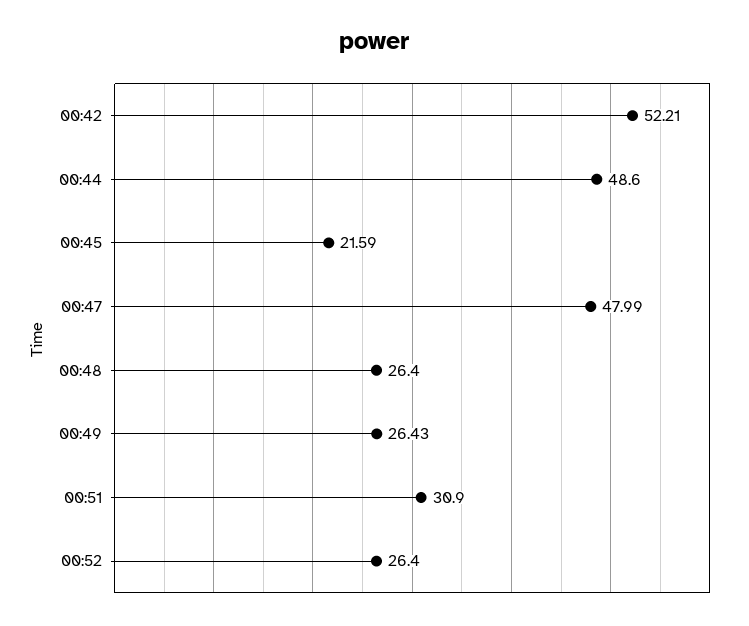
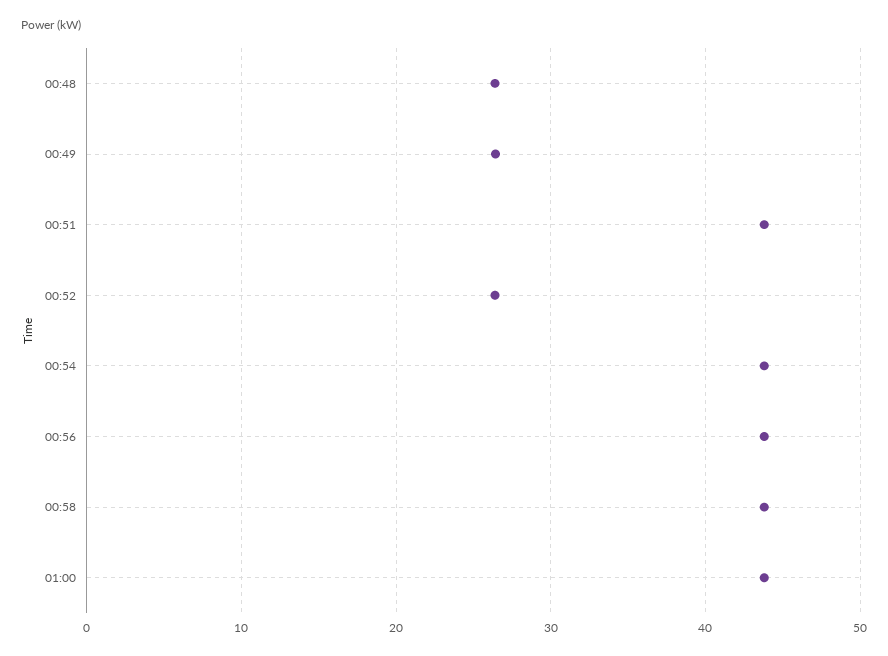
00:42: 52.21 -> none
00:44: 48.6 -> none
00:45: 21.59 -> none
00:47: 47.99 -> none
00:51: 30.9 -> 44
00:54: none -> 44
00:56: none -> 44
00:58: none -> 44
01:00: none -> 44

